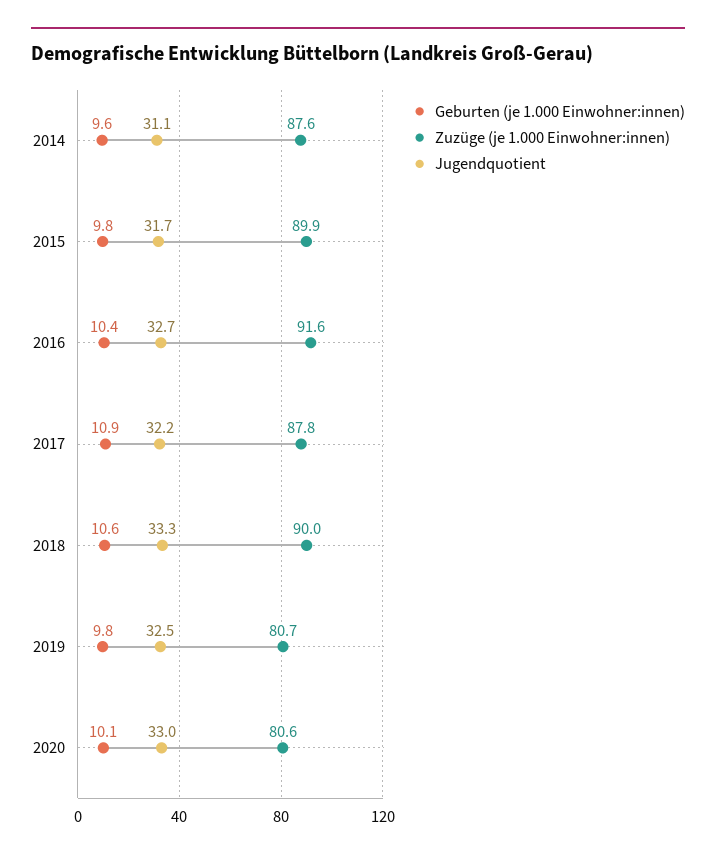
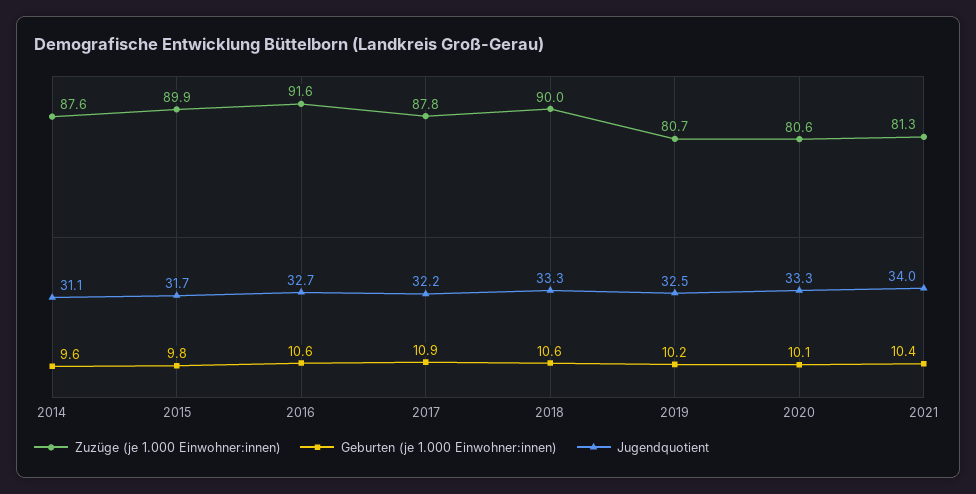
Geburten (je 1.000 Einwohner:innen), 2016: 10.4 -> 10.6
Geburten (je 1.000 Einwohner:innen), 2019: 9.8 -> 10.2
Jugendquotient, 2020: 33 -> 33.3
Zuzüge (je 1.000 Einwohner:innen), 2021: none -> 81.3
Geburten (je 1.000 Einwohner:innen), 2021: none -> 10.4
Jugendquotient, 2021: none -> 34

